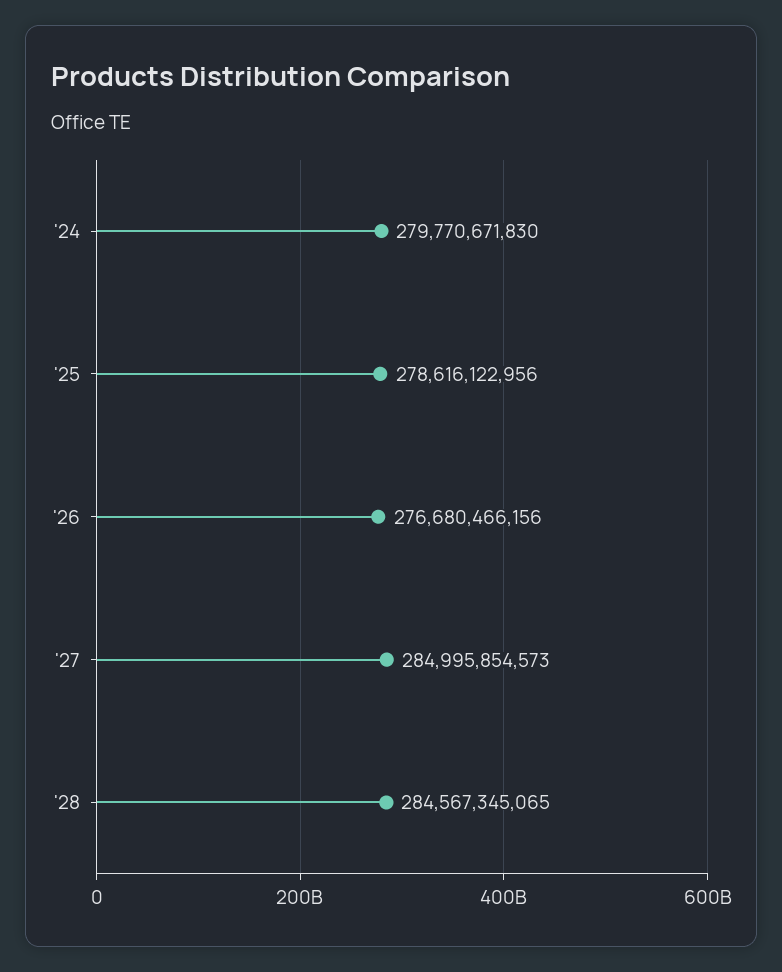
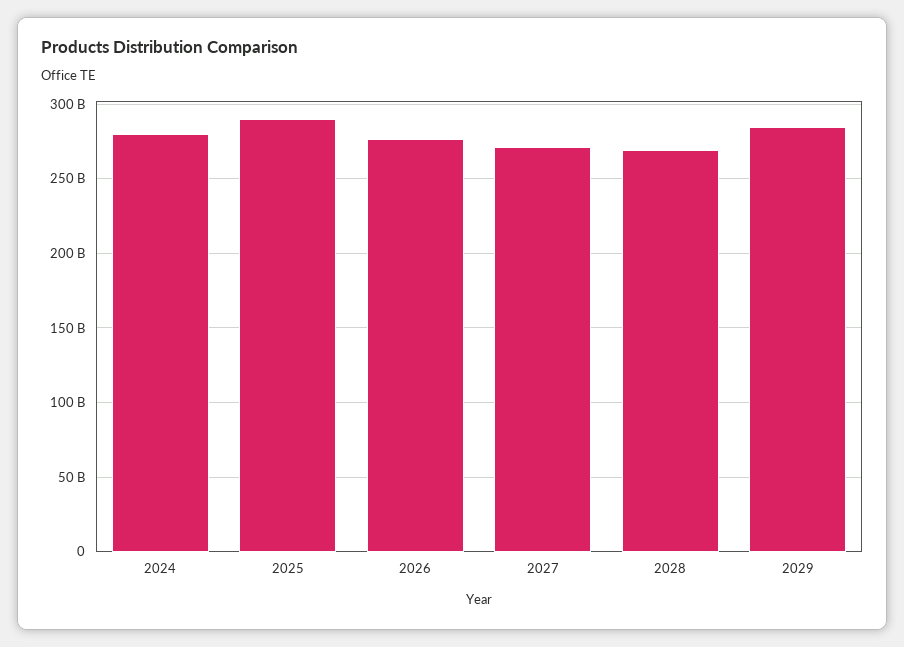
'25: 278616122956 -> 290000000000
'27: 284995854573 -> 270000000000
'28: 284567345065 -> 270000000000
2029: none -> 285000000000

